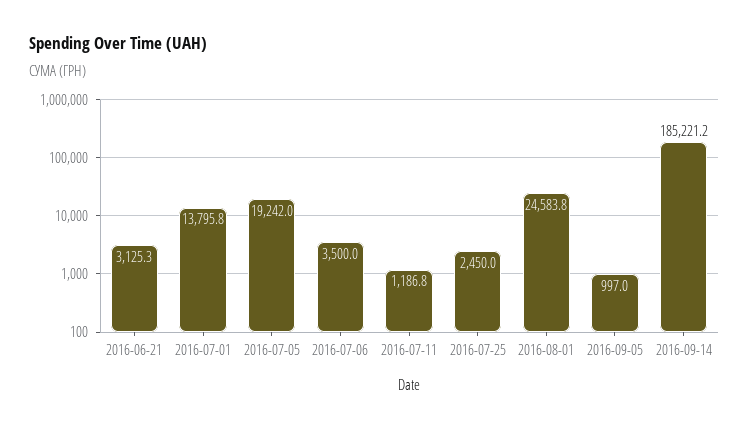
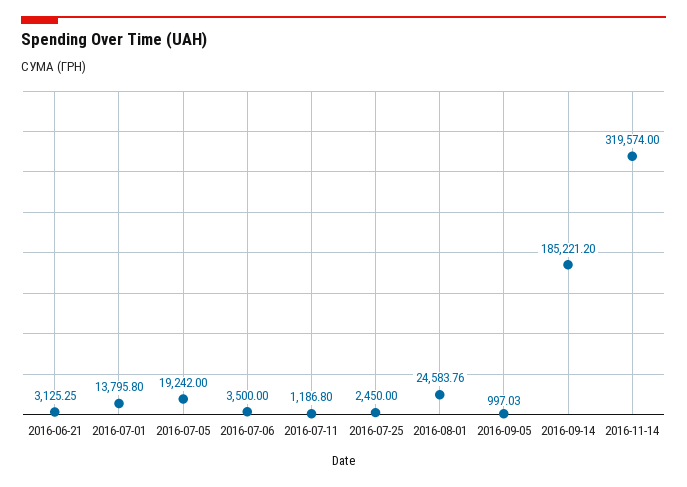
2016-11-14: none -> 319574

